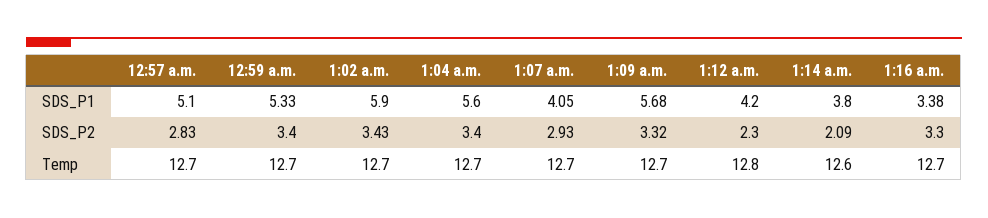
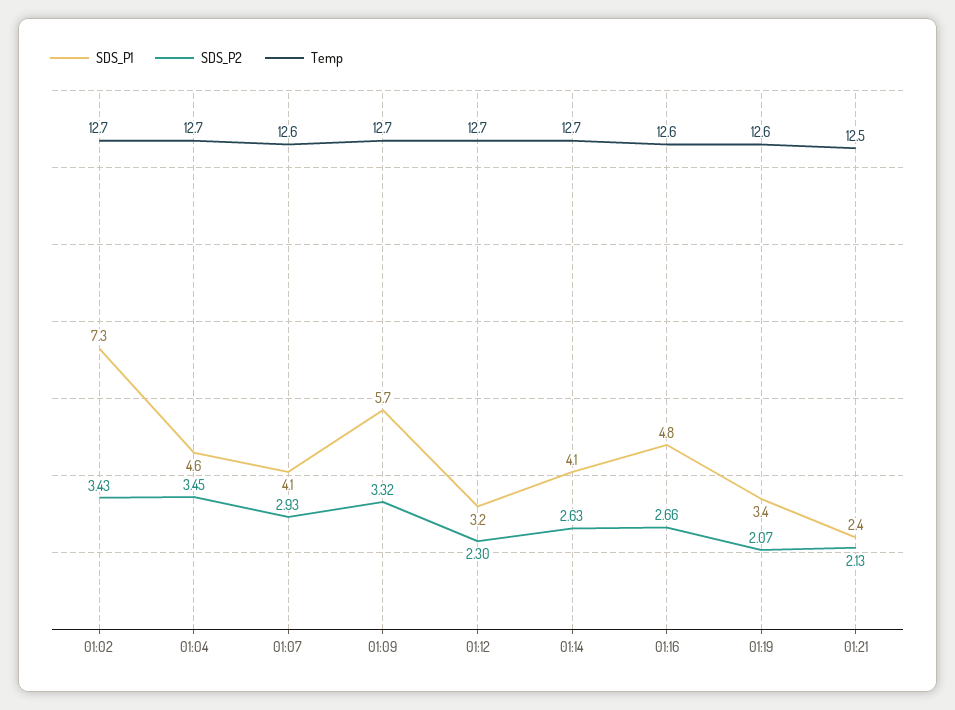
SDS_P1, 12:57 a.m.: 5.1 -> none
SDS_P1, 12:59 a.m.: 5.33 -> none
SDS_P1, 1:02 a.m.: 5.9 -> 7.3
SDS_P1, 1:04 a.m.: 5.6 -> 4.6
SDS_P1, 1:12 a.m.: 4.2 -> 3.2
SDS_P1, 1:14 a.m.: 3.8 -> 4.1
SDS_P1, 1:16 a.m.: 3.38 -> 4.8
SDS_P2, 12:57 a.m.: 2.83 -> none
SDS_P2, 12:59 a.m.: 3.4 -> none
SDS_P2, 1:04 a.m.: 3.4 -> 3.45
SDS_P2, 1:14 a.m.: 2.09 -> 2.63
SDS_P2, 1:16 a.m.: 3.3 -> 2.66
Temp, 12:57 a.m.: 12.7 -> none
Temp, 12:59 a.m.: 12.7 -> none
Temp, 1:07 a.m.: 12.7 -> 12.6
Temp, 1:12 a.m.: 12.8 -> 12.7
Temp, 1:14 a.m.: 12.6 -> 12.7
Temp, 1:16 a.m.: 12.7 -> 12.6
SDS_P1, 01:19: none -> 3.4
SDS_P2, 01:19: none -> 2.07
Temp, 01:19: none -> 12.6
SDS_P1, 01:21: none -> 2.4
SDS_P2, 01:21: none -> 2.13
Temp, 01:21: none -> 12.5

